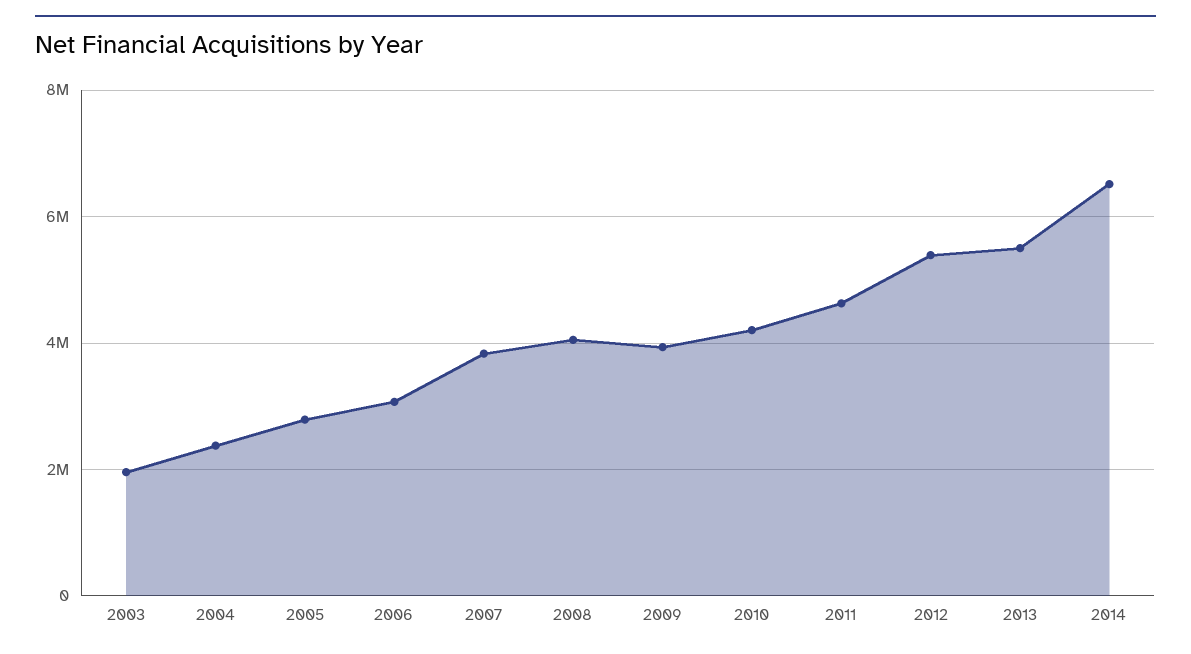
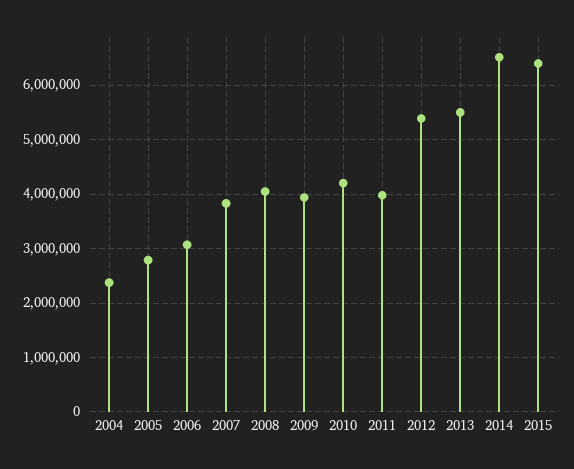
2003: 2000000 -> none
2011: 4600000 -> 4000000
2015: none -> 6400000

